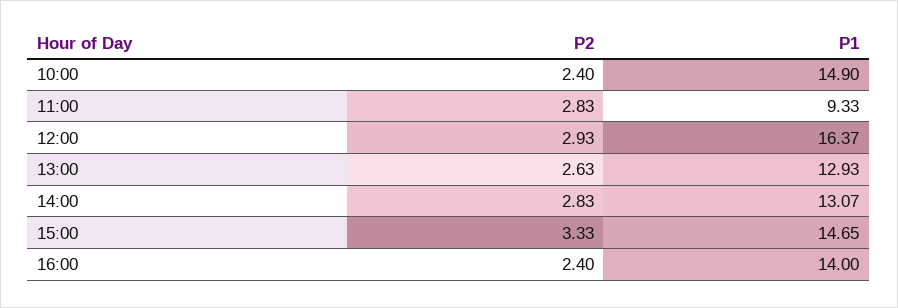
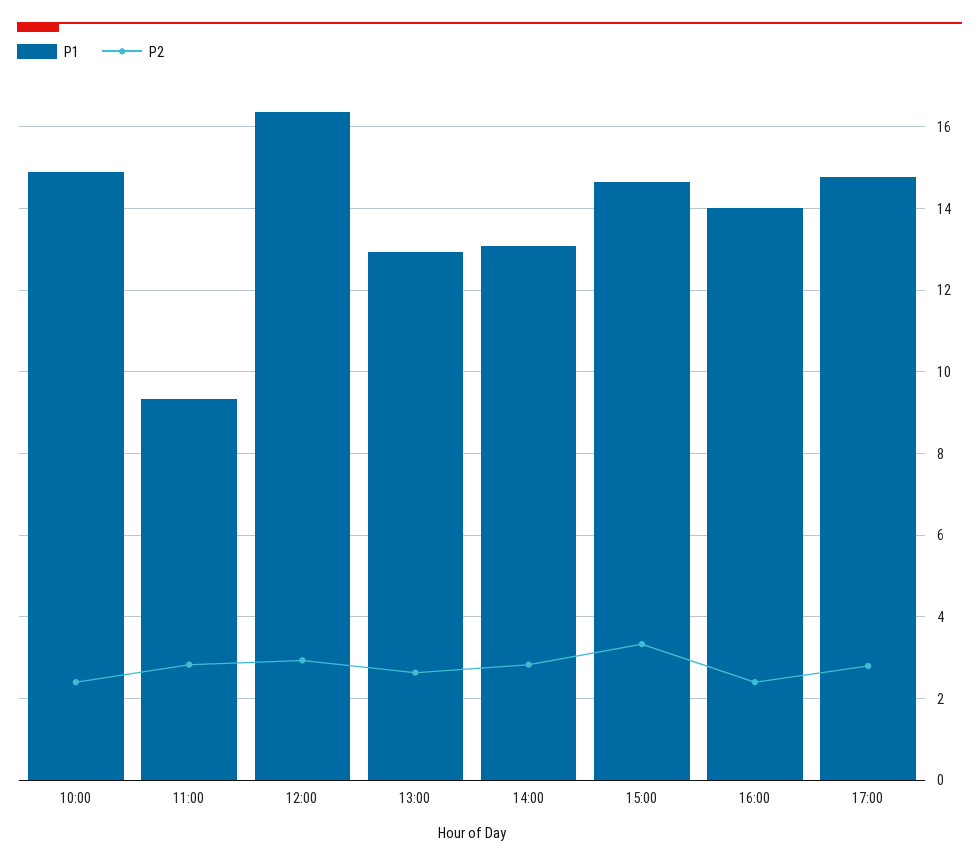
P1, 17:00: none -> 14.8
P2, 17:00: none -> 2.8

